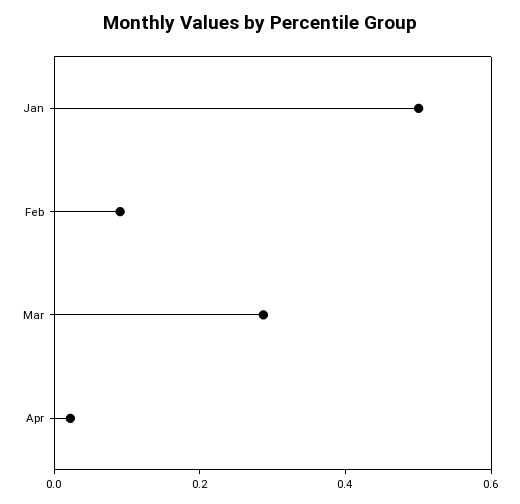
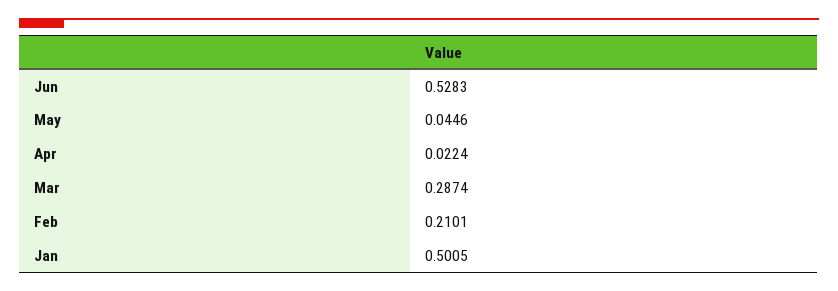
Feb: 0.1 -> 0.2101
Jun: none -> 0.5283
May: none -> 0.0446

